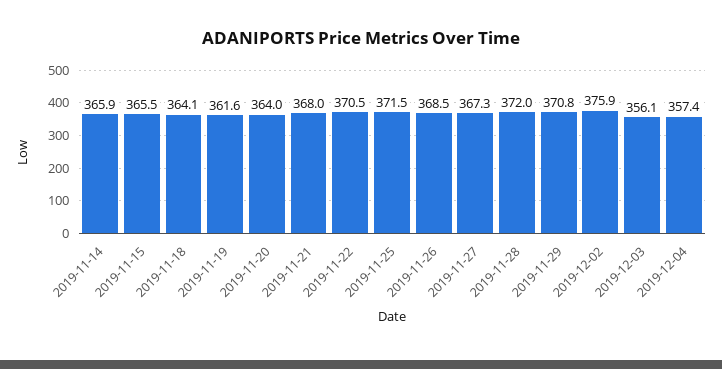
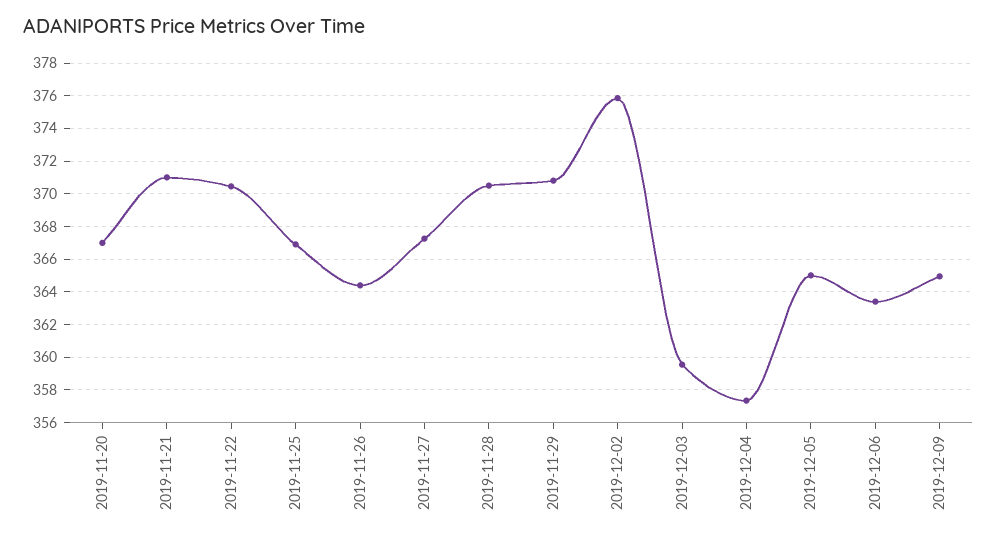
2019-11-14: 365.9 -> none
2019-11-15: 365.5 -> none
2019-11-18: 364.1 -> none
2019-11-19: 361.6 -> none
2019-11-20: 364 -> 367
2019-11-21: 368 -> 371
2019-11-25: 371.5 -> 367
2019-11-26: 368.5 -> 364.5
2019-11-28: 372 -> 370.5
2019-12-03: 356.1 -> 359.5
2019-12-05: none -> 365
2019-12-06: none -> 363.5
2019-12-09: none -> 365

